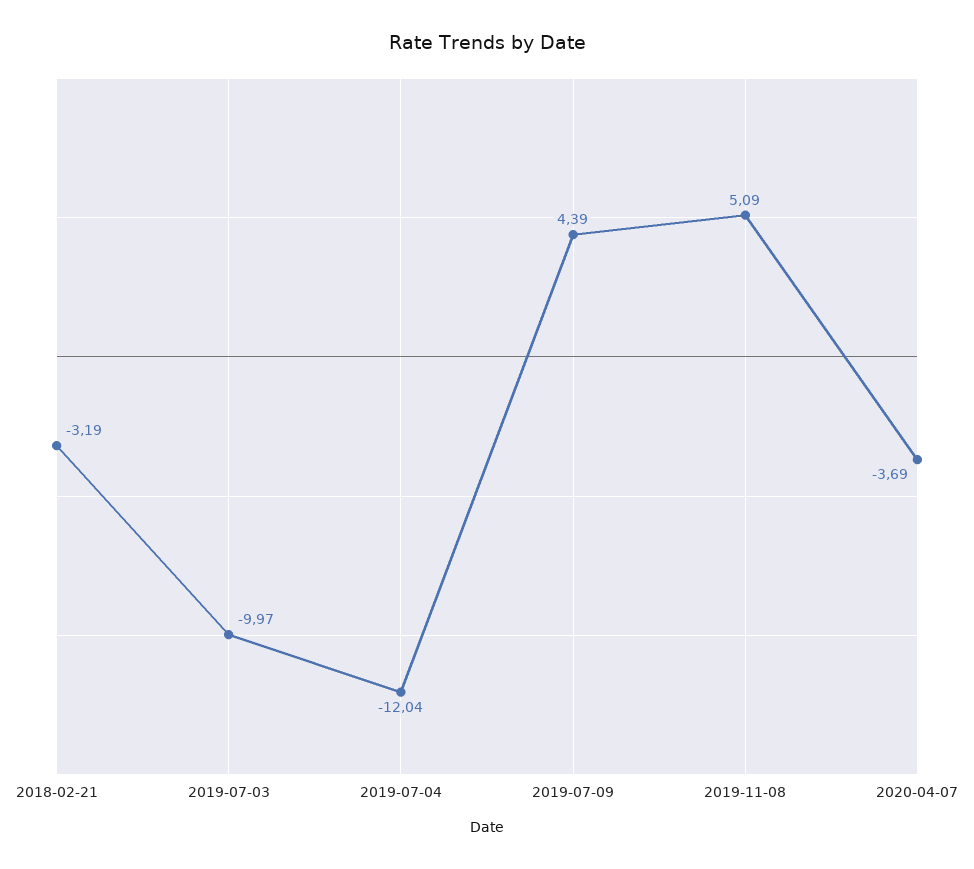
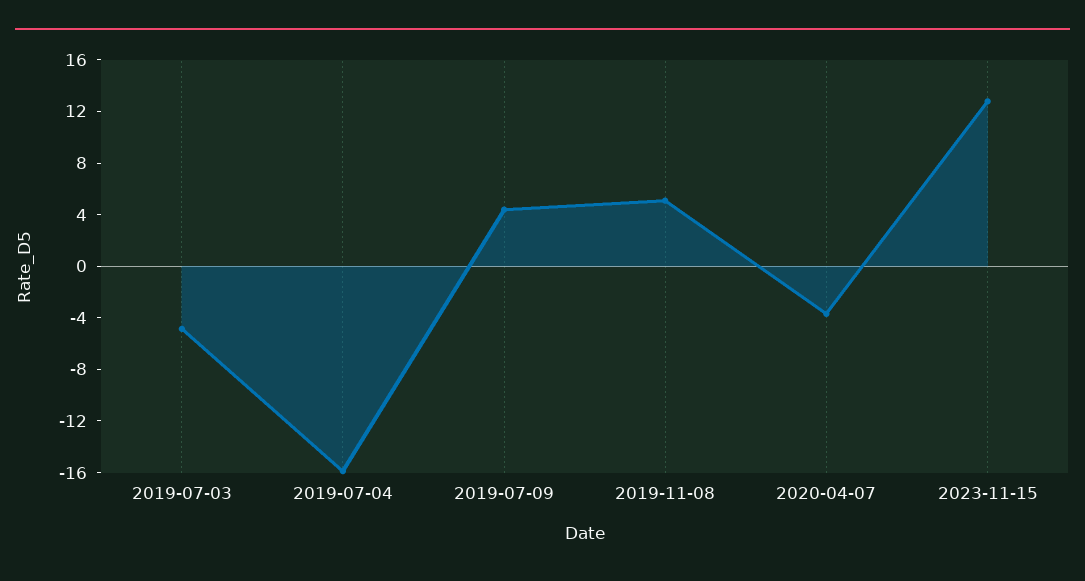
2018-02-21: -3.19 -> none
2019-07-03: -9.97 -> -5
2019-07-04: -12.04 -> -16
2023-11-15: none -> 13

